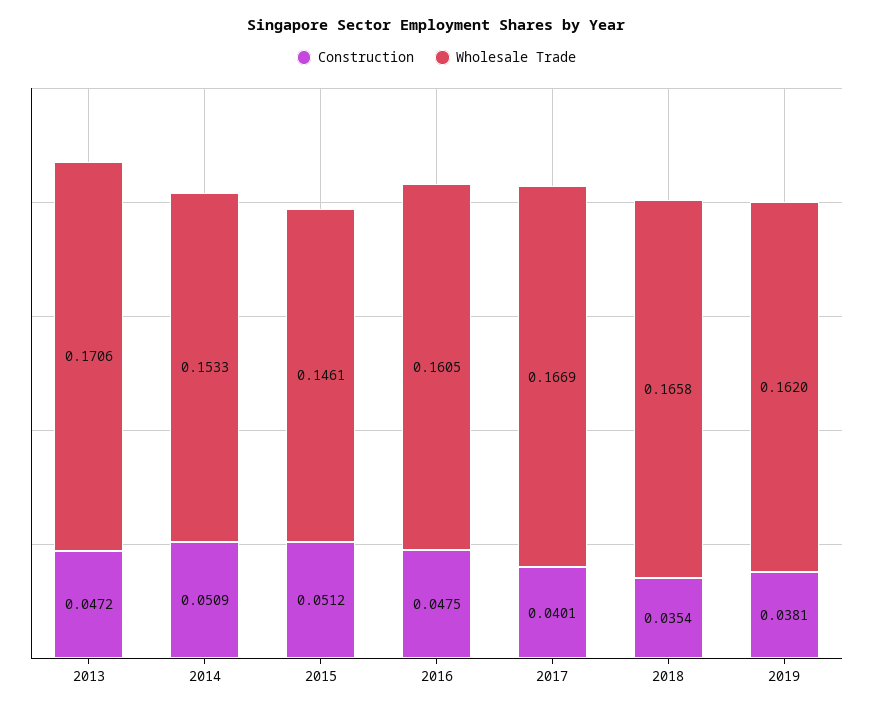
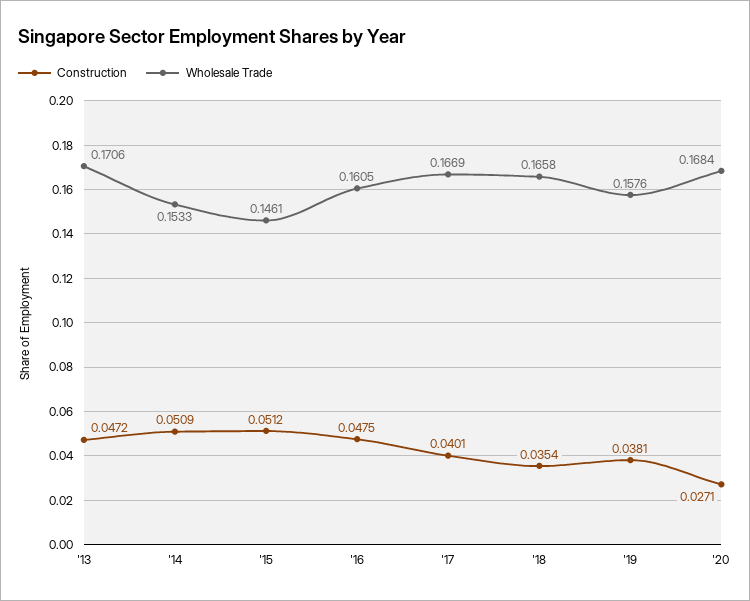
Wholesale Trade, 2019: 0.162 -> 0.1576
Construction, '20: none -> 0.0271
Wholesale Trade, '20: none -> 0.1684

